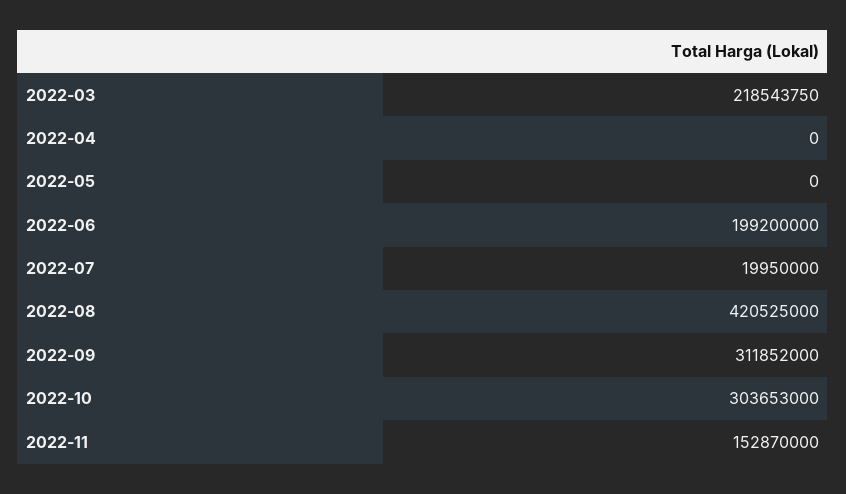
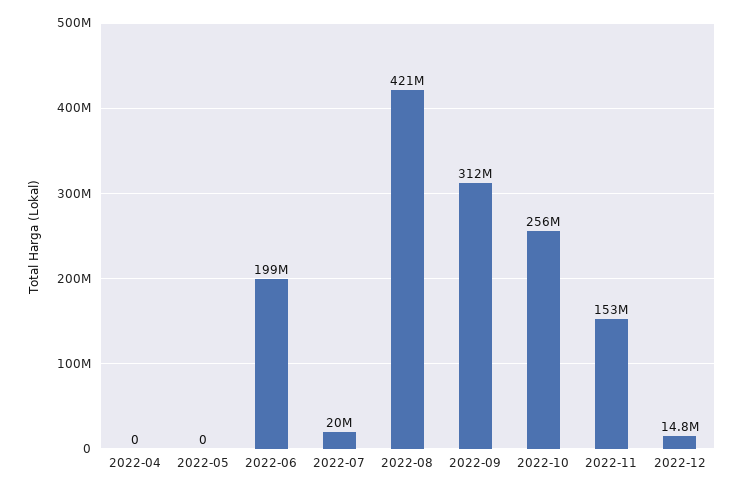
2022-03: 218543750 -> none
2022-10: 303653000 -> 256000000
2022-12: none -> 14800000

